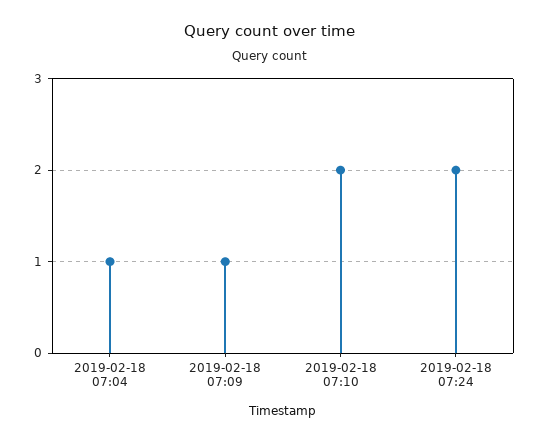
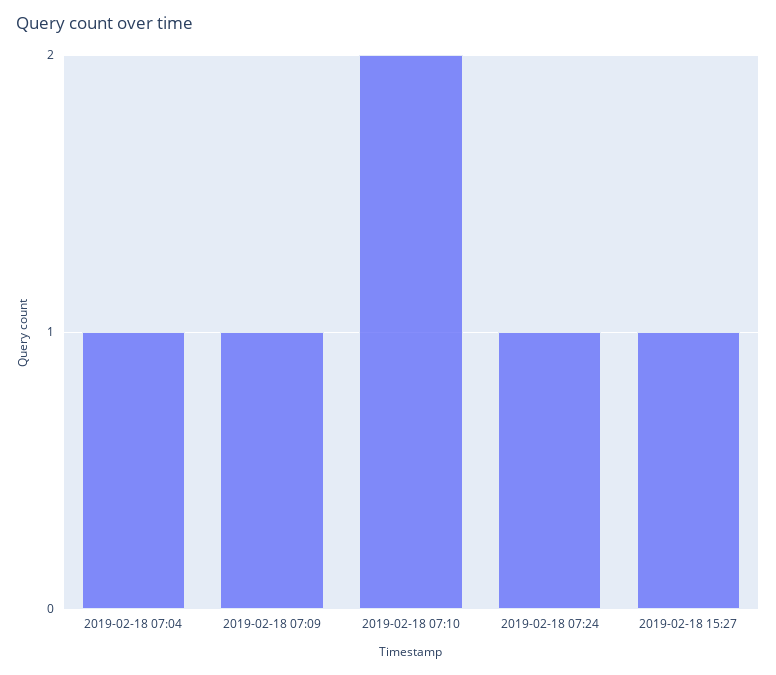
2019-02-18 07:24: 2 -> 1
2019-02-18 15:27: none -> 1

